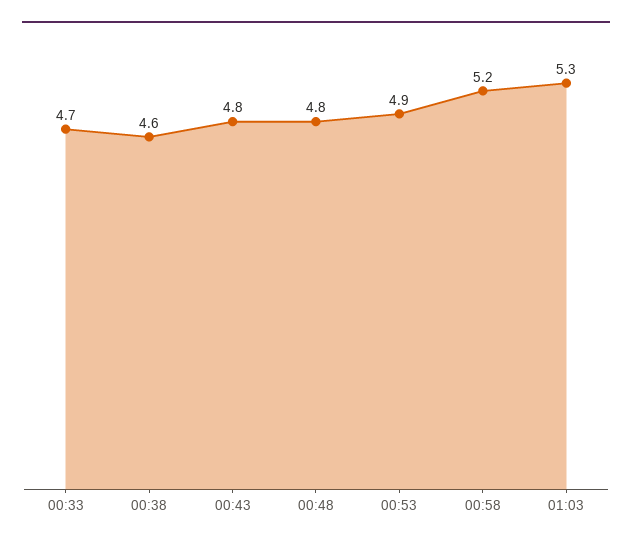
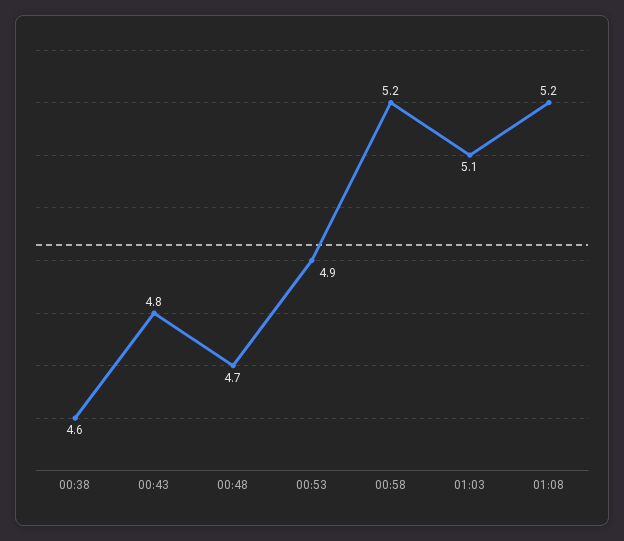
00:33: 4.7 -> none
00:48: 4.8 -> 4.7
01:03: 5.3 -> 5.1
01:08: none -> 5.2

